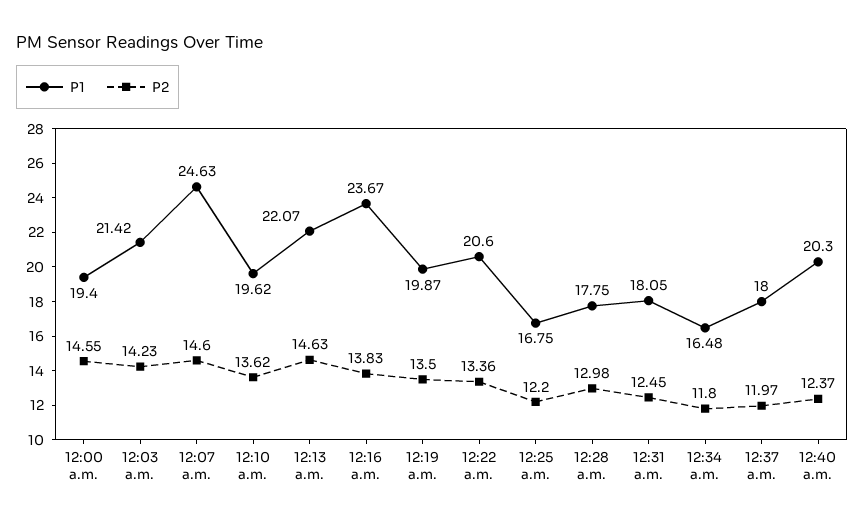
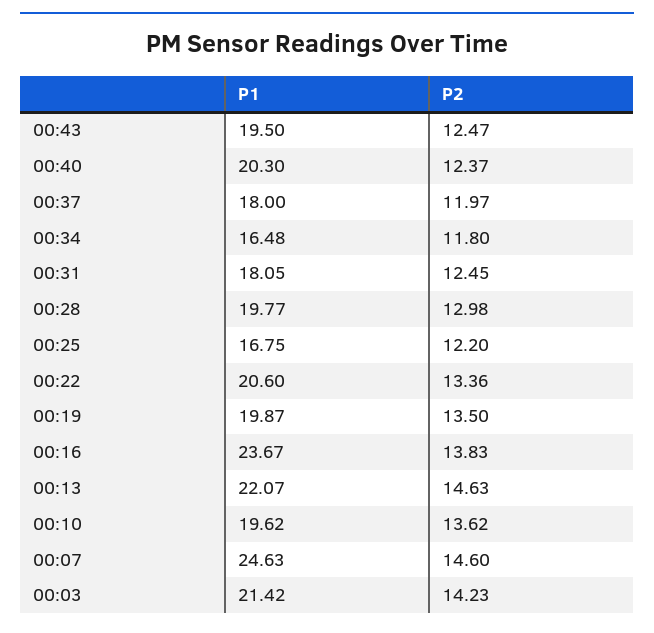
P1, 12:00 a.m.: 19.4 -> none
P2, 12:00 a.m.: 14.55 -> none
P1, 12:28 a.m.: 17.75 -> 19.77
P1, 00:43: none -> 19.5
P2, 00:43: none -> 12.47

